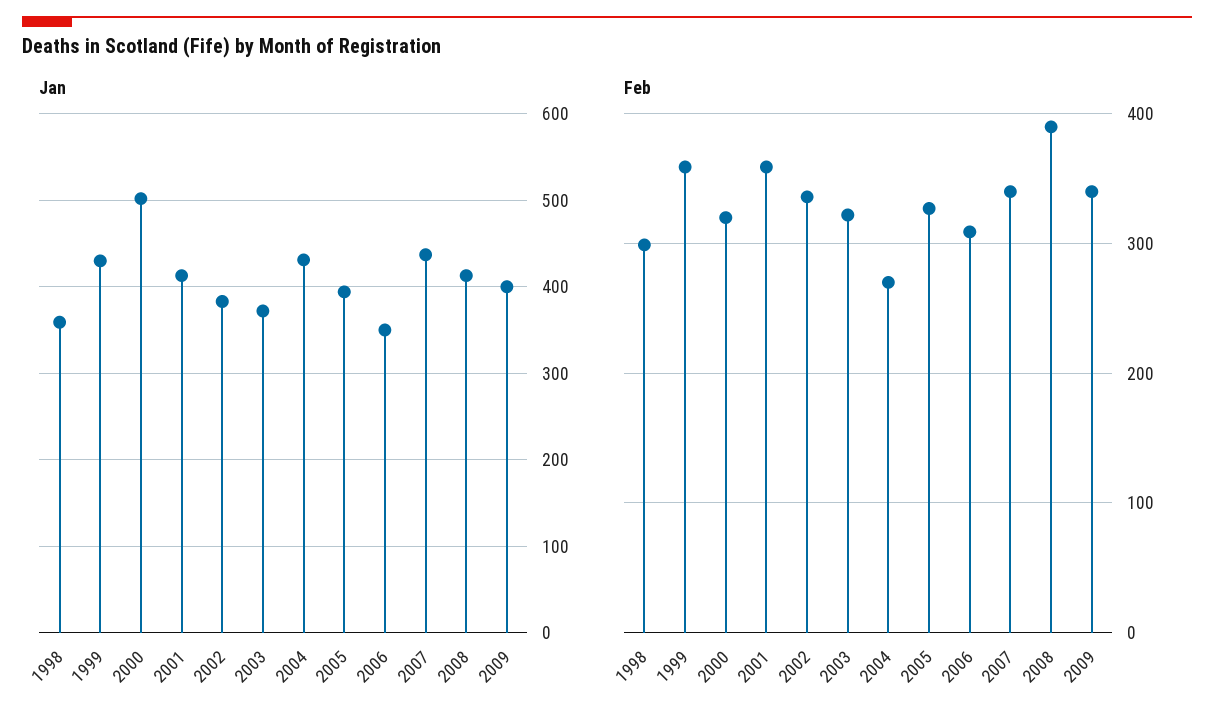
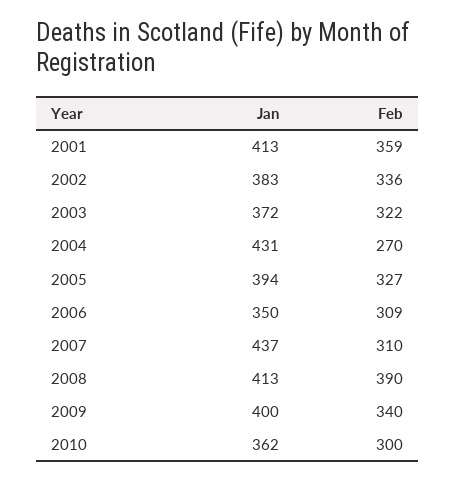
Jan, 1998: 360 -> none
Jan, 1999: 430 -> none
Jan, 2000: 500 -> none
Feb, 1998: 300 -> none
Feb, 1999: 360 -> none
Feb, 2000: 320 -> none
Feb, 2007: 340 -> 310
Jan, 2010: none -> 362
Feb, 2010: none -> 300

